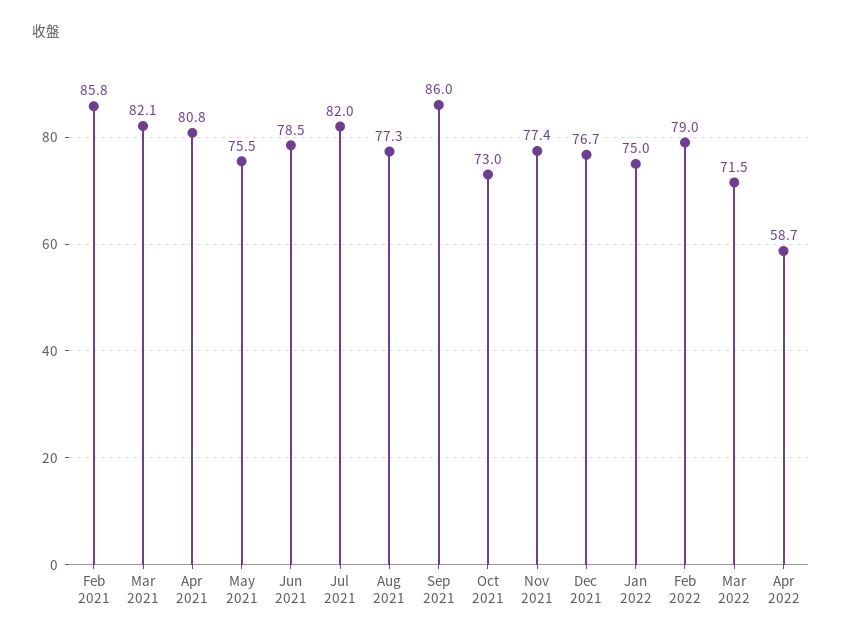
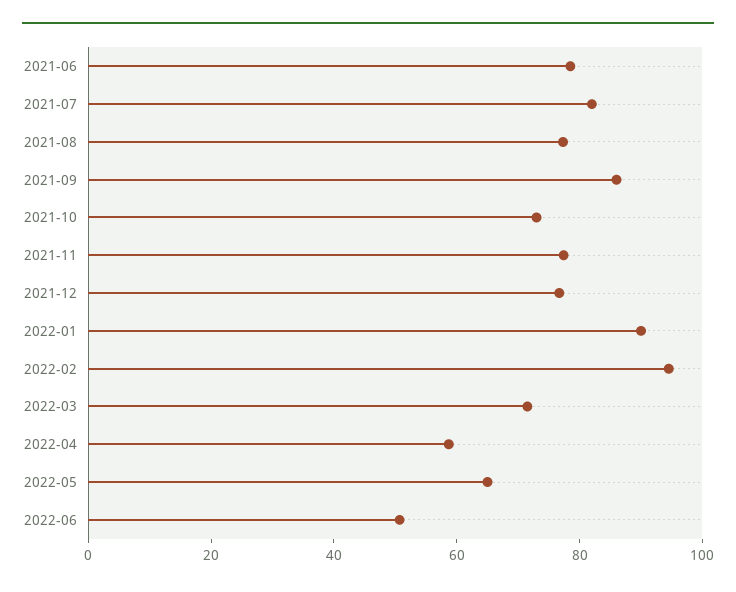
Feb 2021: 85.8 -> none
Mar 2021: 82.1 -> none
Apr 2021: 80.8 -> none
May 2021: 75.5 -> none
Jan 2022: 75 -> 90
Feb 2022: 79 -> 95
2022-05: none -> 65
2022-06: none -> 50

